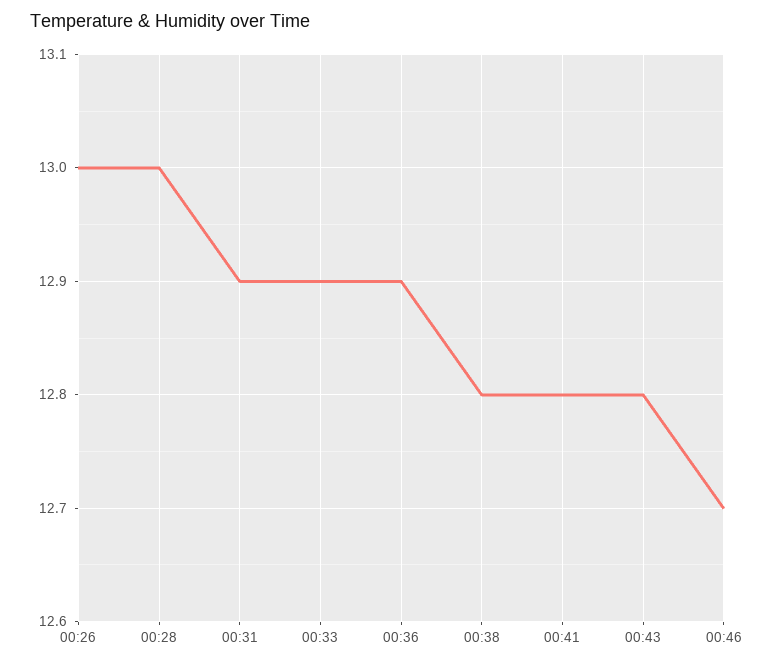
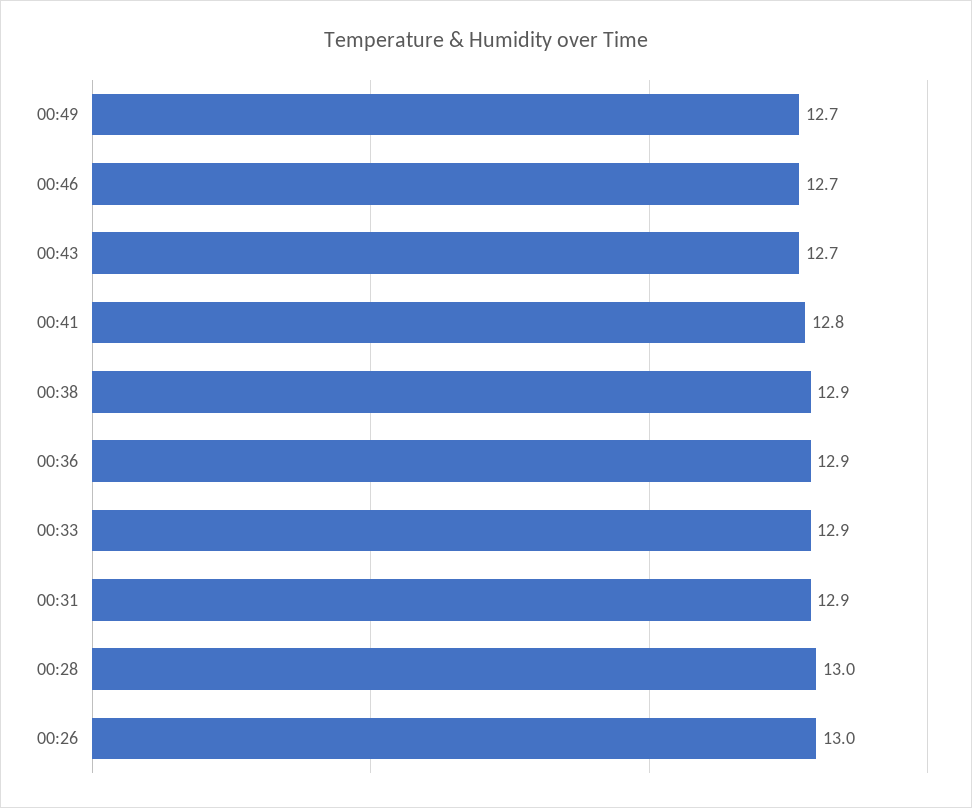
00:38: 12.8 -> 12.9
00:43: 12.8 -> 12.7
00:49: none -> 12.7

